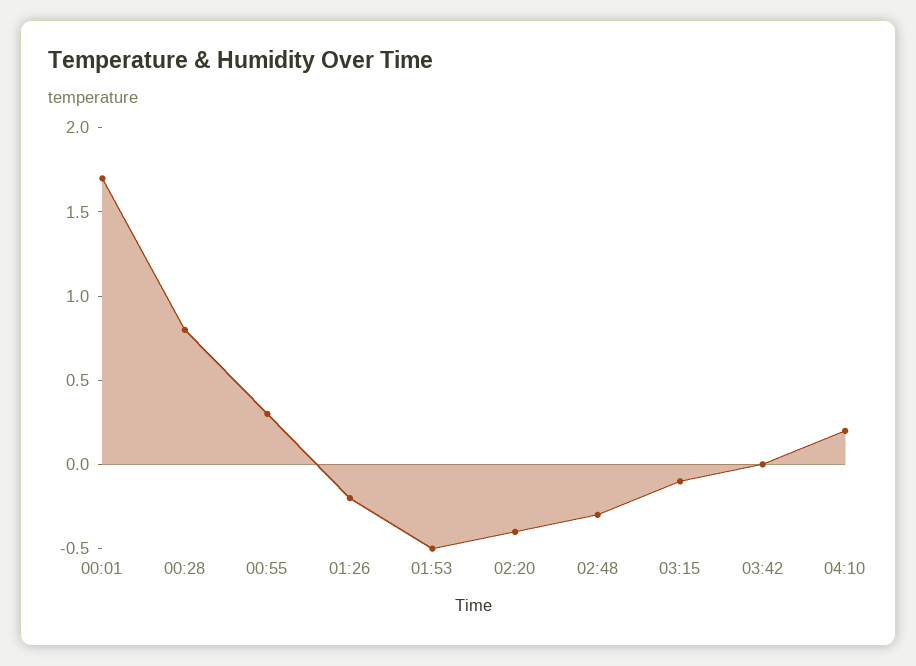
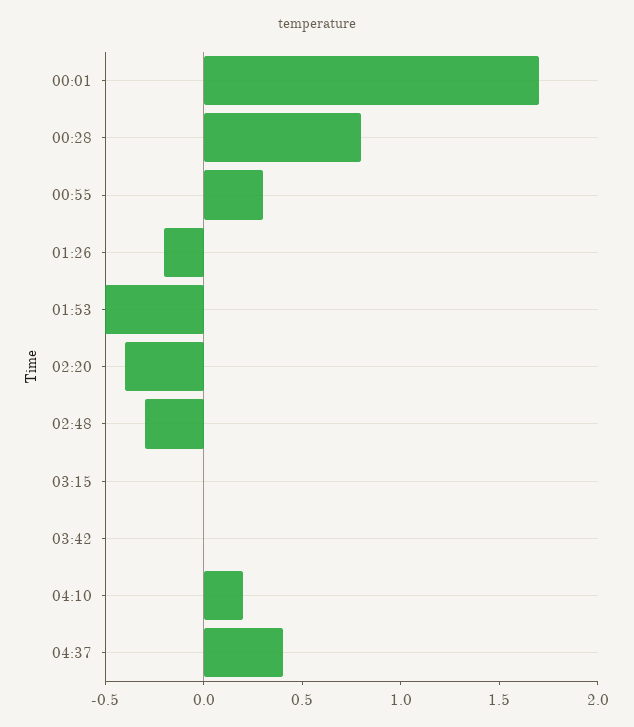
03:15: -0.1 -> 0
04:37: none -> 0.4

